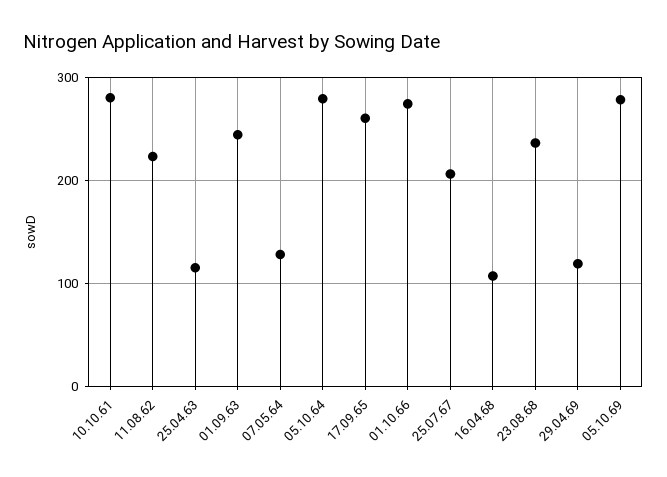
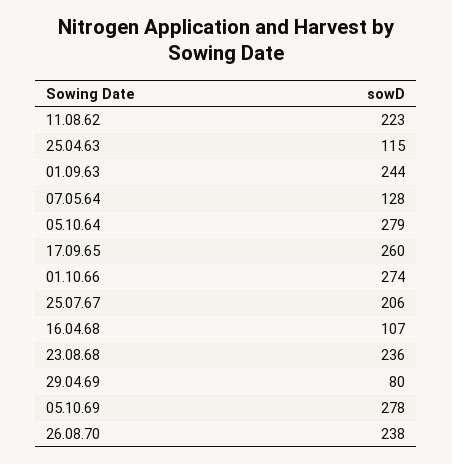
10.10.61: 280 -> none
29.04.69: 120 -> 80
26.08.70: none -> 238

